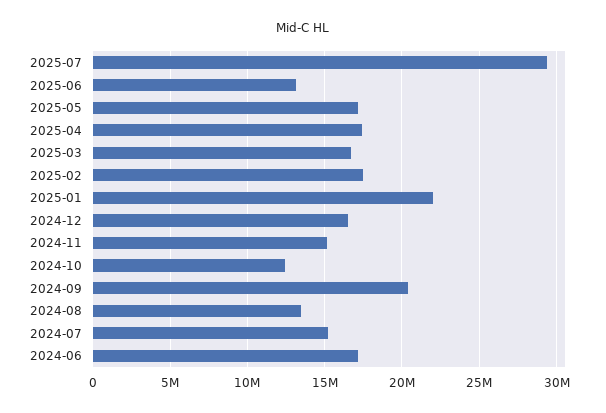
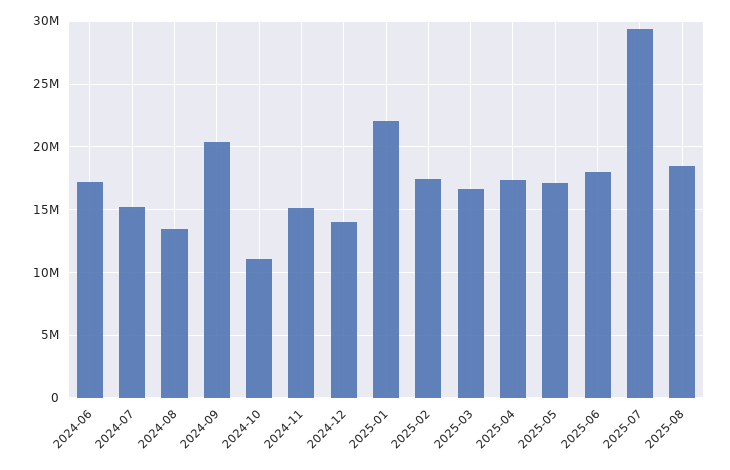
2025-06: 13000000 -> 18000000
2024-12: 16500000 -> 14000000
2024-10: 12500000 -> 11000000
2025-08: none -> 18500000

